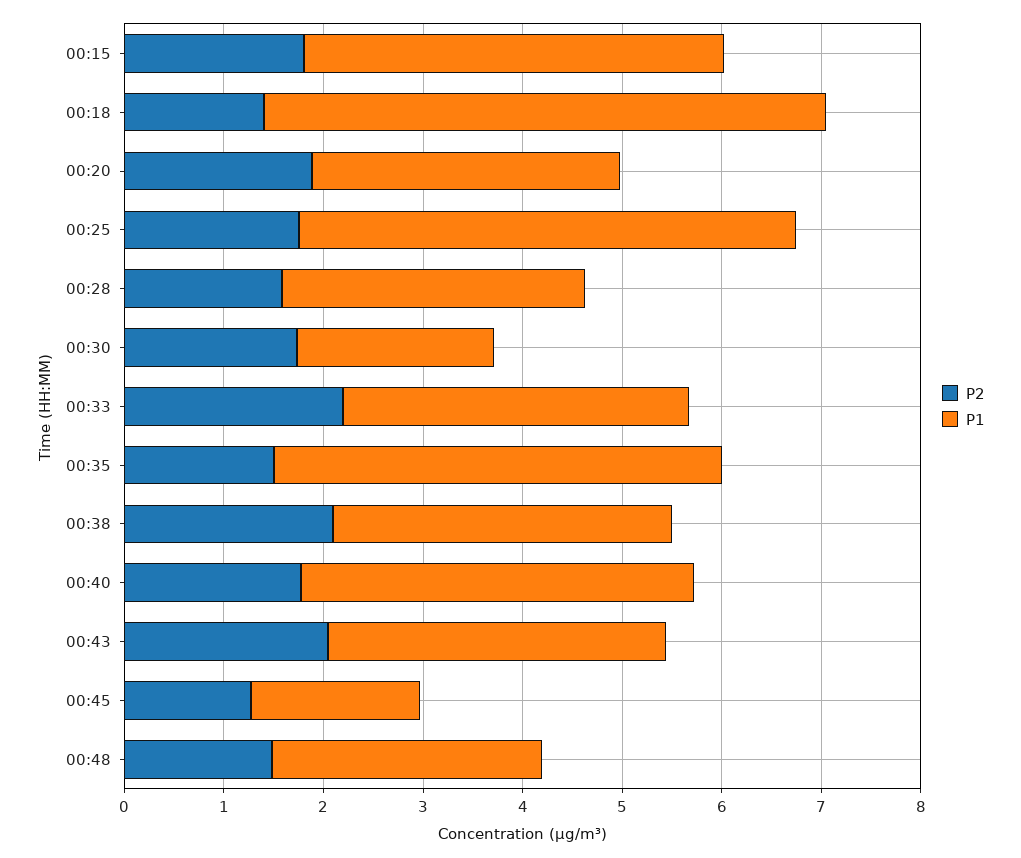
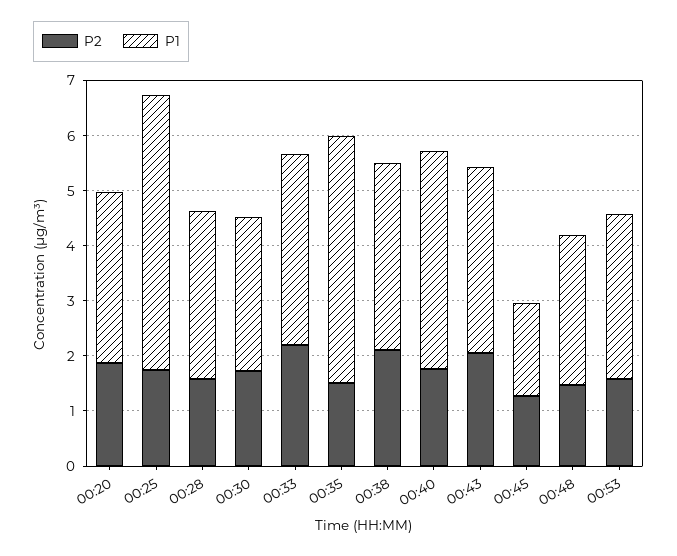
P2, 00:15: 1.8 -> none
P1, 00:15: 4.2 -> none
P2, 00:18: 1.4 -> none
P1, 00:18: 5.6 -> none
P1, 00:30: 2 -> 2.8
P2, 00:53: none -> 1.6
P1, 00:53: none -> 3

